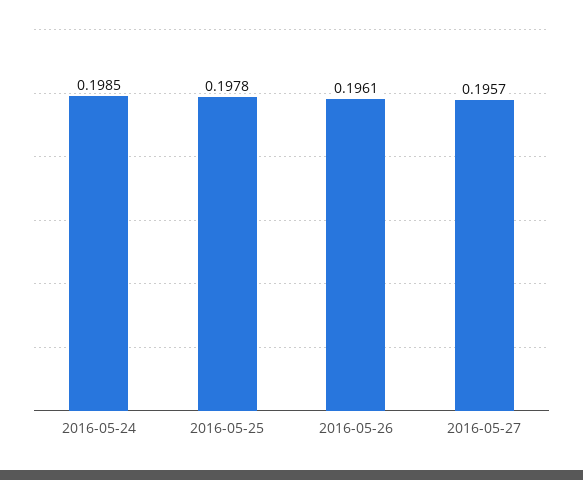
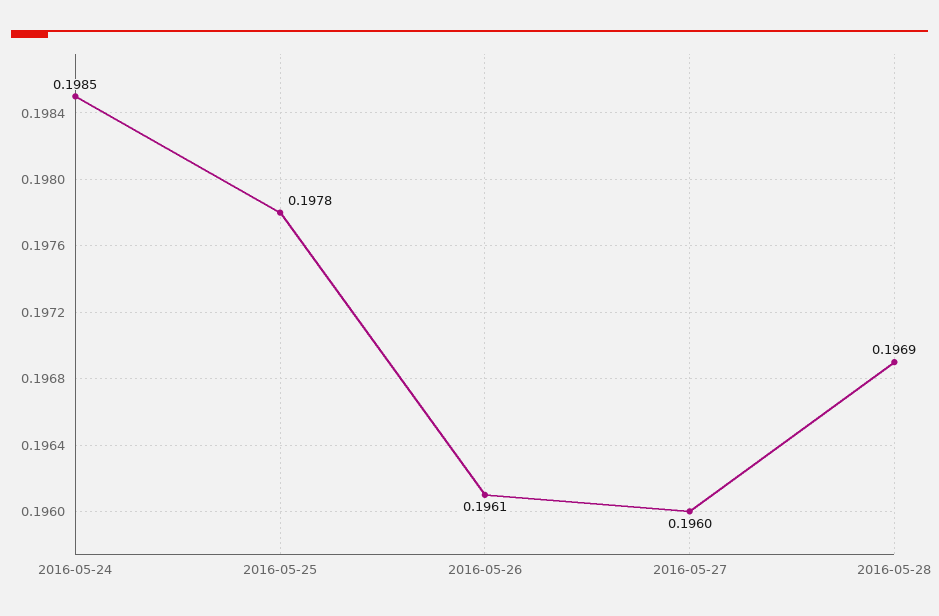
2016-05-27: 0.1957 -> 0.196
2016-05-28: none -> 0.1969

